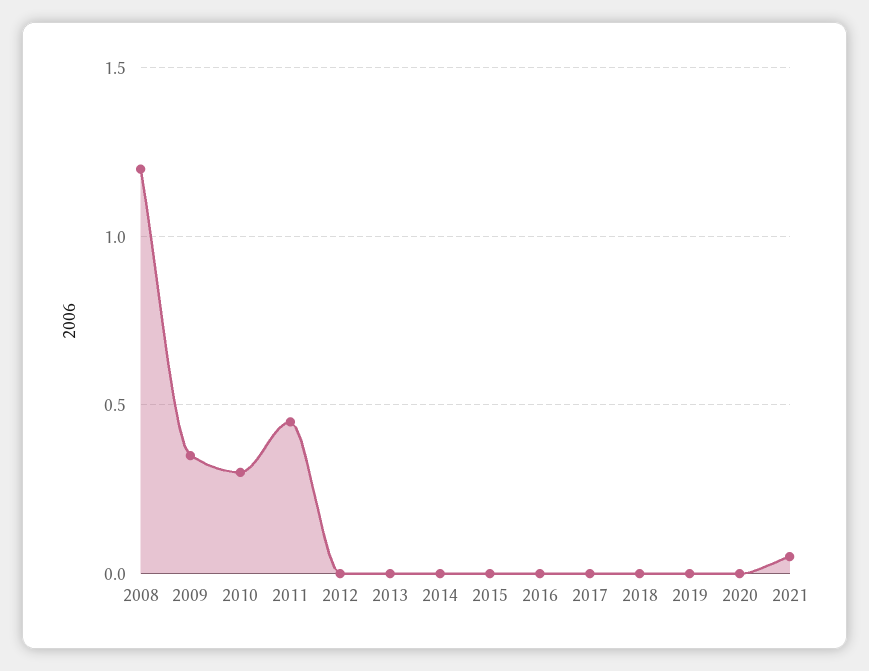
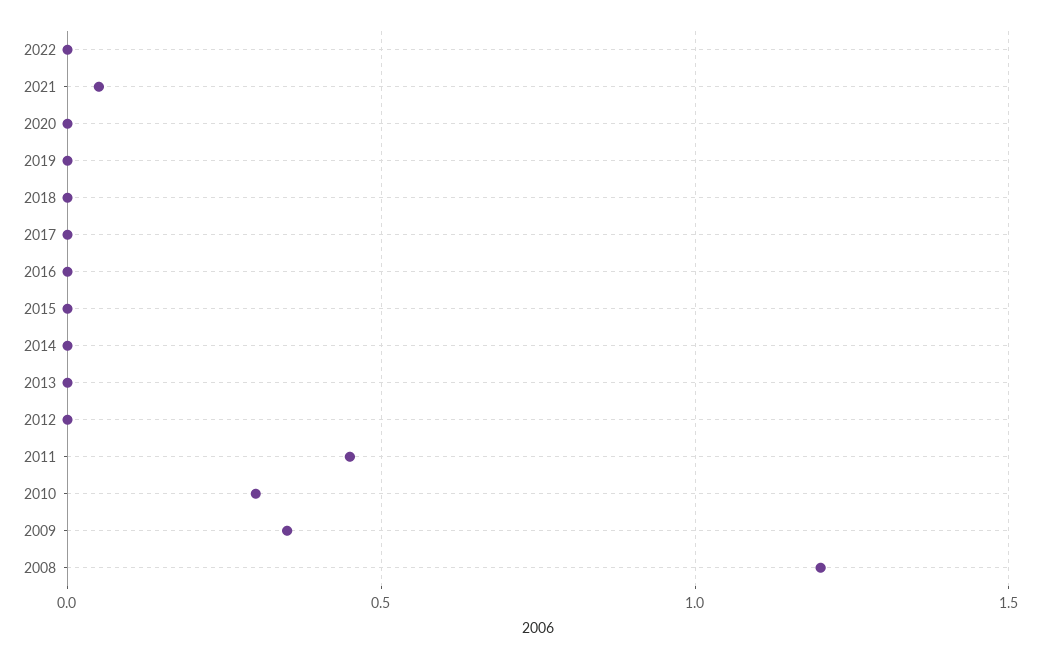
2022: none -> 0

